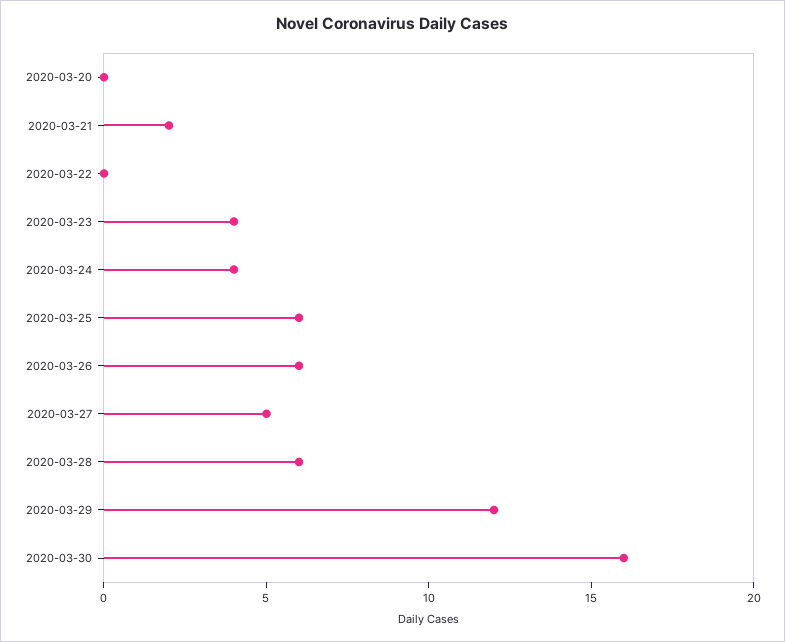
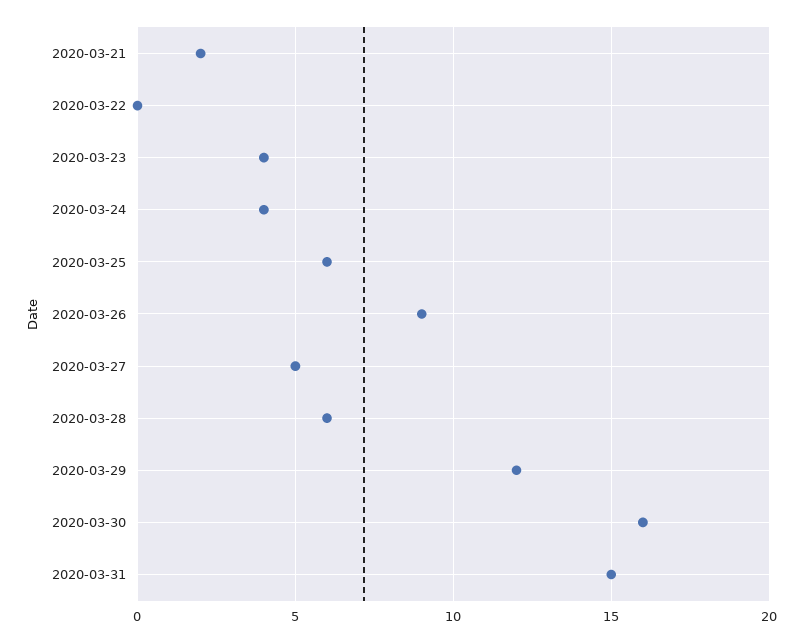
2020-03-20: 0 -> none
2020-03-26: 6 -> 9
2020-03-31: none -> 15

